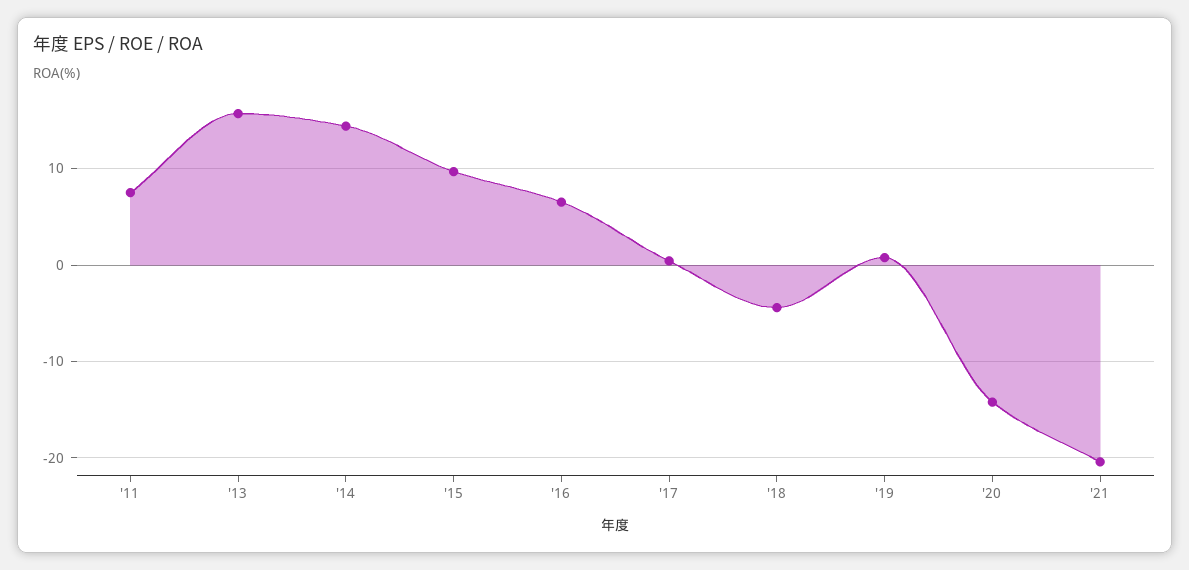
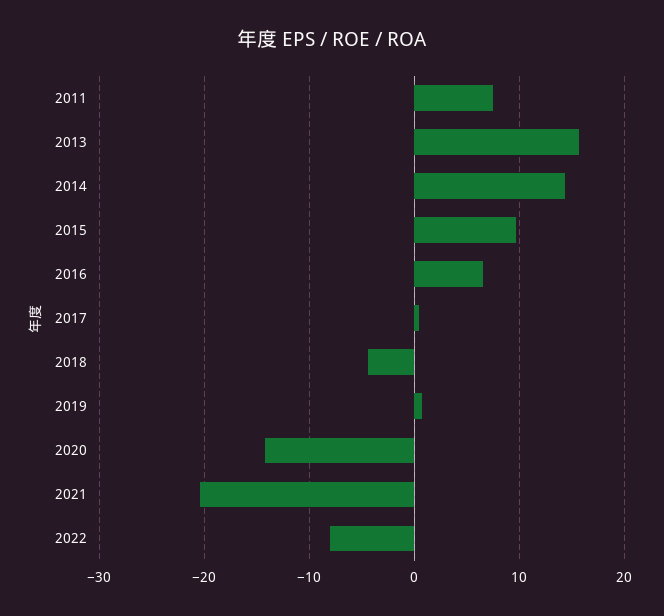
2022: none -> -8

